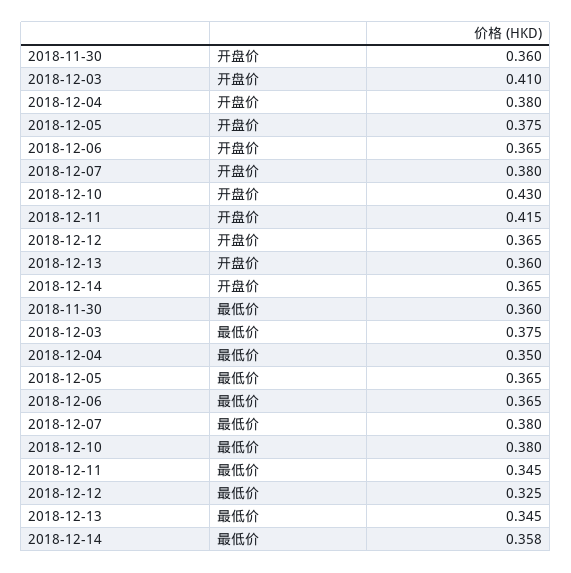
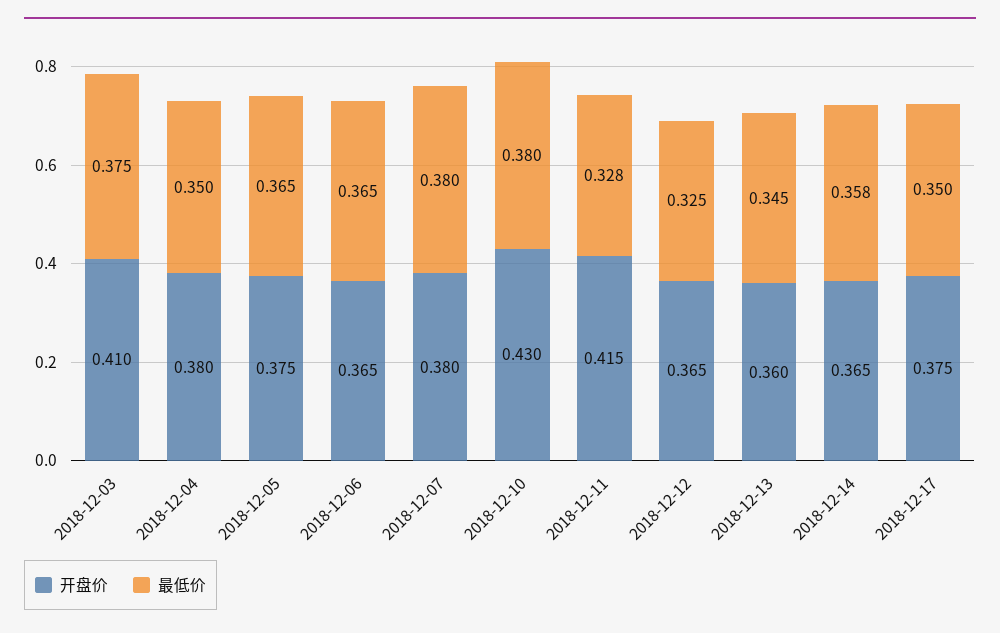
开盘价, 2018-11-30: 0.36 -> none
最低价, 2018-11-30: 0.36 -> none
最低价, 2018-12-11: 0.345 -> 0.328
开盘价, 2018-12-17: none -> 0.375
最低价, 2018-12-17: none -> 0.35

